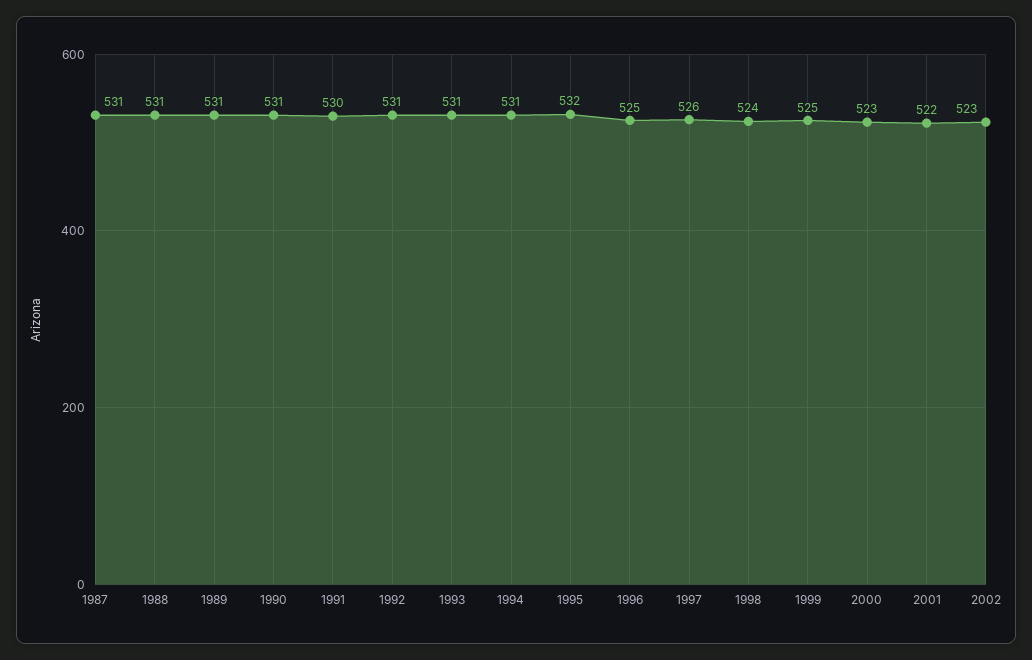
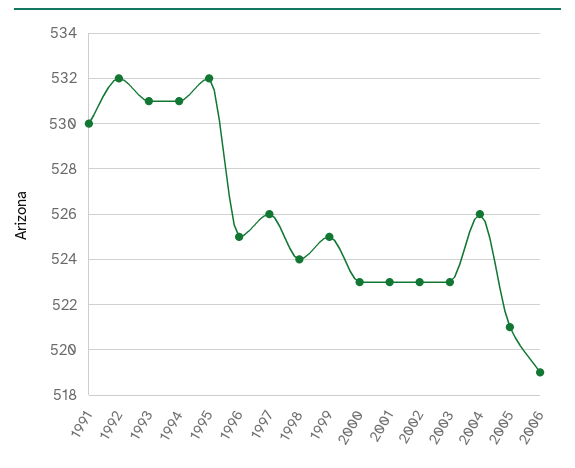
1987: 531 -> none
1988: 531 -> none
1989: 531 -> none
1990: 531 -> none
1992: 531 -> 532
2001: 522 -> 523
2003: none -> 523
2004: none -> 526
2005: none -> 521
2006: none -> 519

